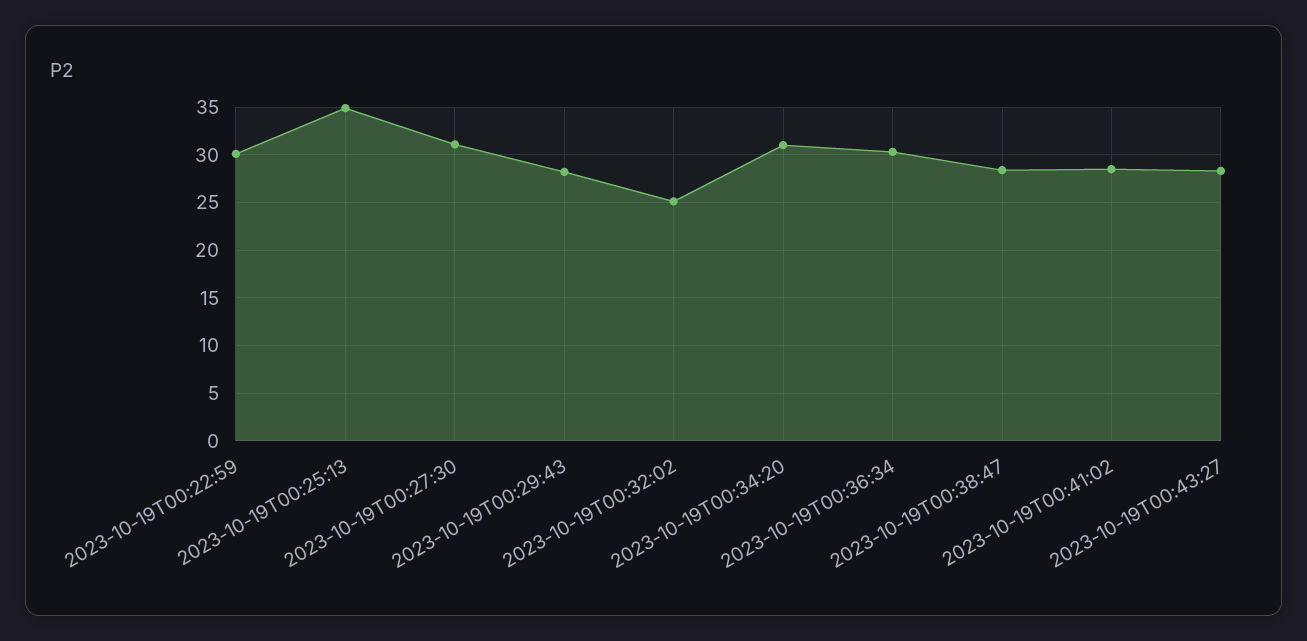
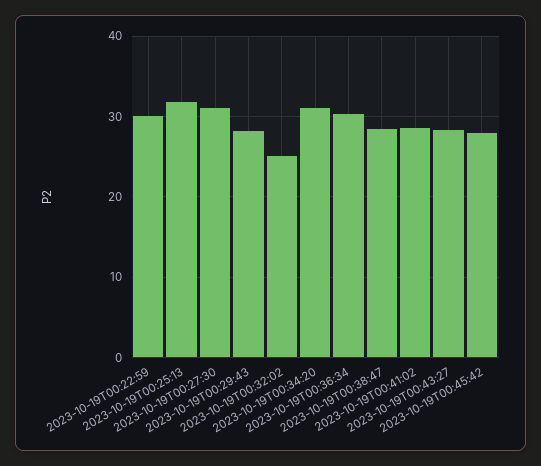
2023-10-19T00:25:13: 35 -> 32
2023-10-19T00:45:42: none -> 28

